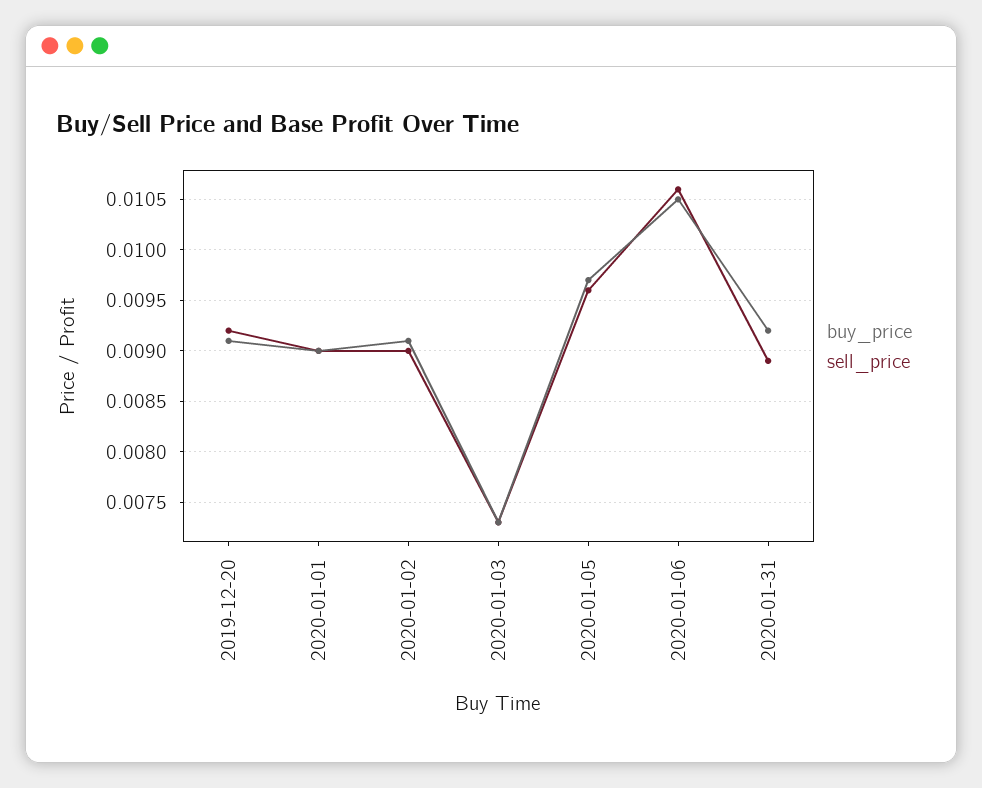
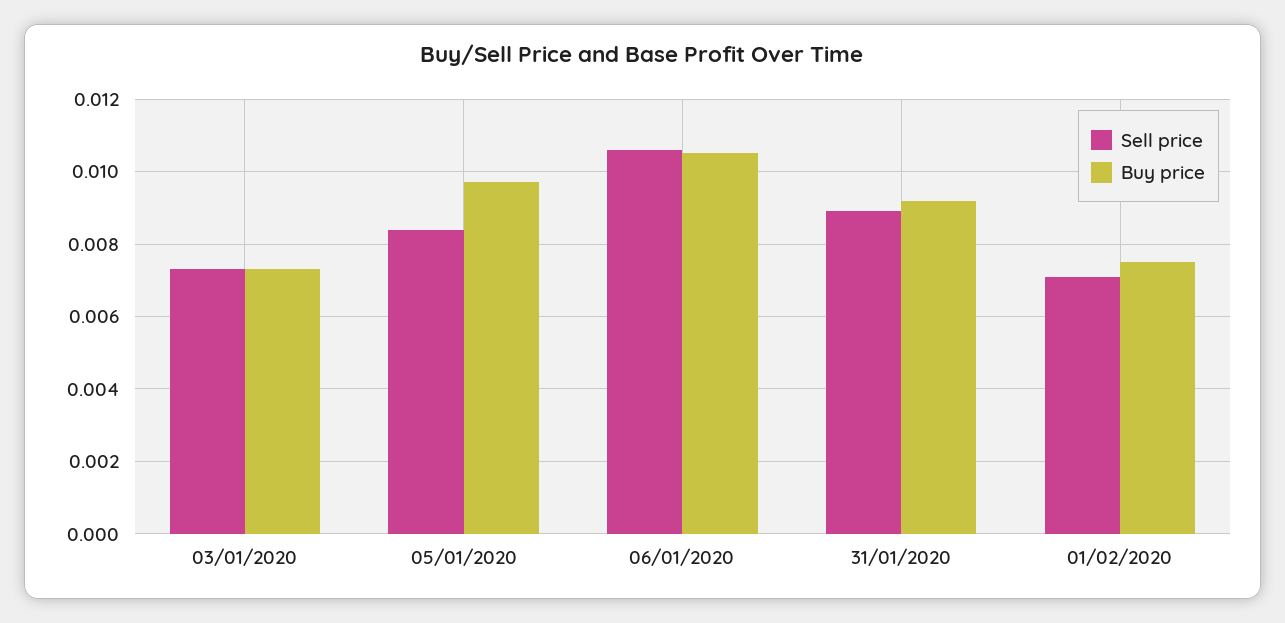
buy_price, 2019-12-20: 0.0091 -> none
sell_price, 2019-12-20: 0.0092 -> none
buy_price, 2020-01-01: 0.009 -> none
sell_price, 2020-01-01: 0.009 -> none
buy_price, 2020-01-02: 0.0091 -> none
sell_price, 2020-01-02: 0.009 -> none
sell_price, 2020-01-05: 0.0096 -> 0.0085
sell_price, 01/02/2020: none -> 0.007
buy_price, 01/02/2020: none -> 0.0075

